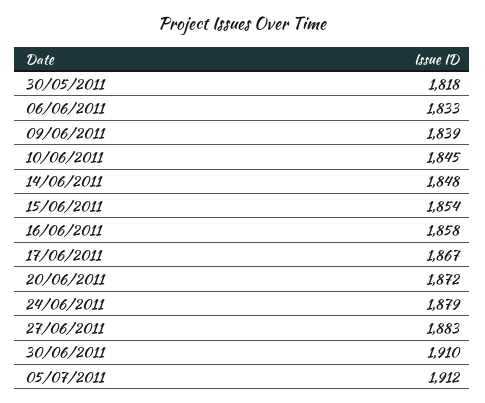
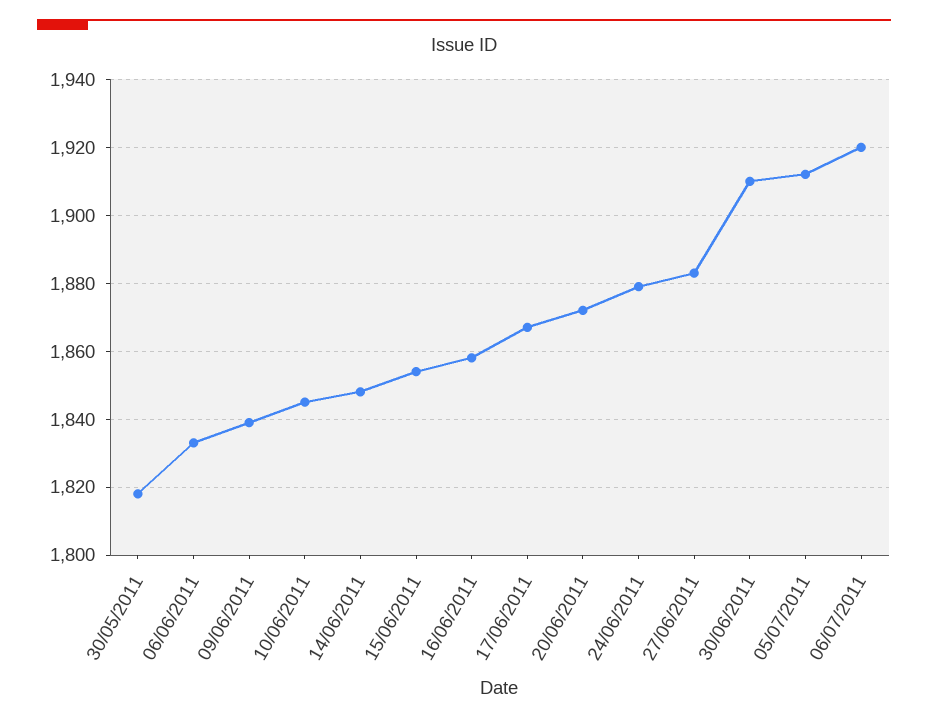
06/07/2011: none -> 1920

